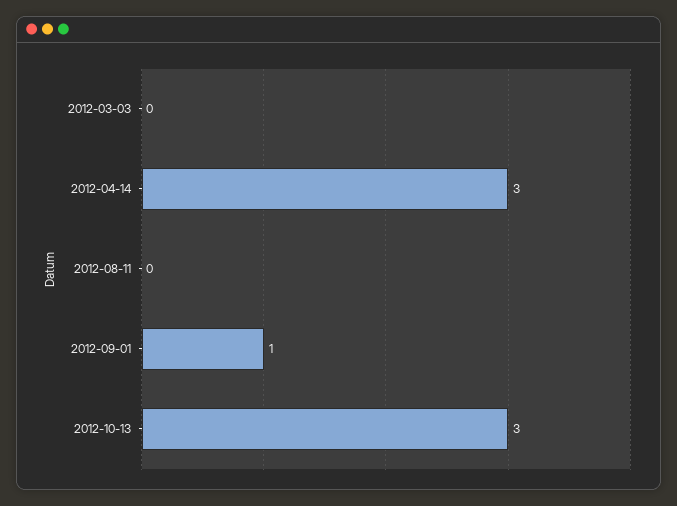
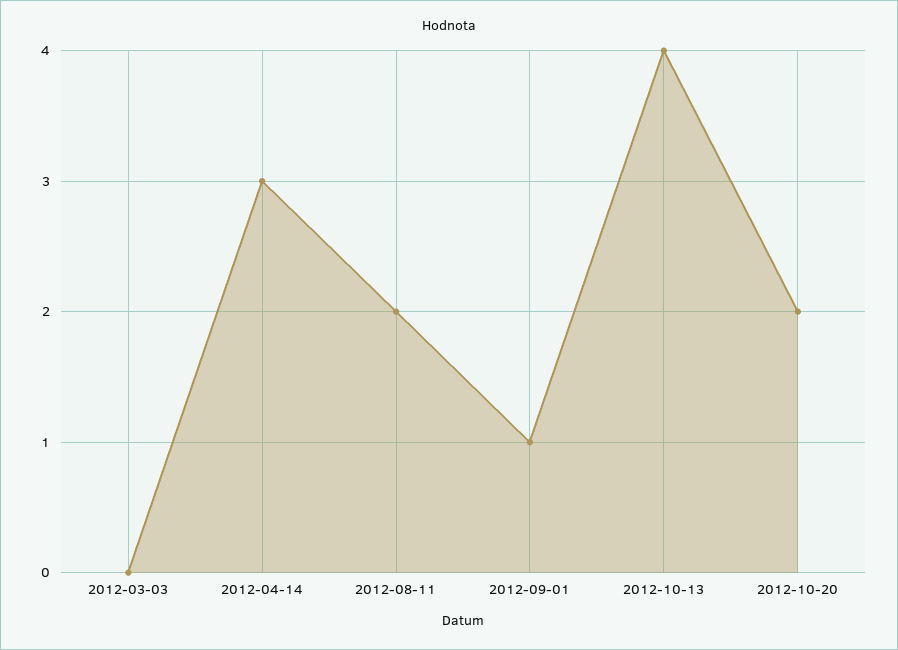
2012-08-11: 0 -> 2
2012-10-13: 3 -> 4
2012-10-20: none -> 2

